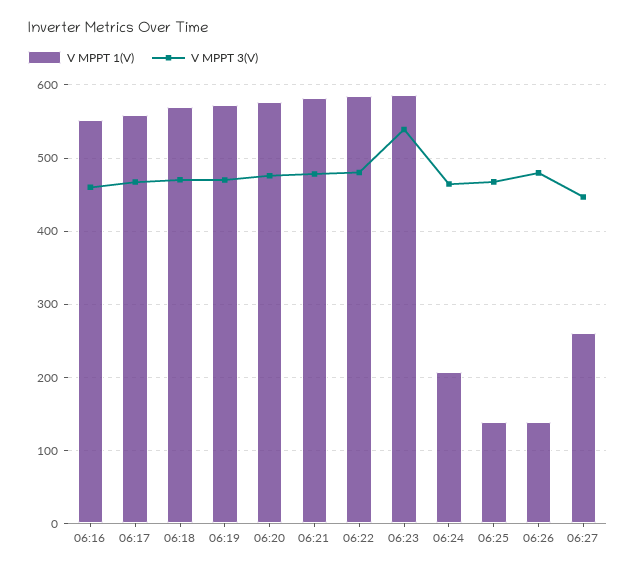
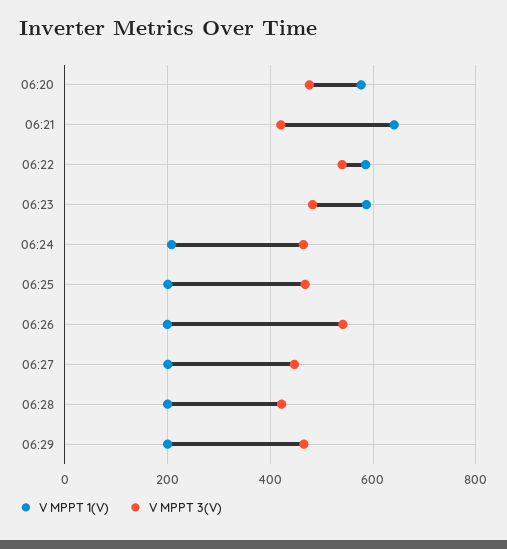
V MPPT 1(V), 06:16: 550 -> none
V MPPT 3(V), 06:16: 460 -> none
V MPPT 1(V), 06:17: 560 -> none
V MPPT 3(V), 06:17: 470 -> none
V MPPT 1(V), 06:18: 570 -> none
V MPPT 3(V), 06:18: 470 -> none
V MPPT 1(V), 06:19: 570 -> none
V MPPT 3(V), 06:19: 470 -> none
V MPPT 1(V), 06:21: 580 -> 640
V MPPT 3(V), 06:21: 480 -> 420
V MPPT 3(V), 06:22: 480 -> 540
V MPPT 3(V), 06:23: 540 -> 480
V MPPT 1(V), 06:25: 140 -> 200
V MPPT 1(V), 06:26: 140 -> 200
V MPPT 3(V), 06:26: 480 -> 540
V MPPT 1(V), 06:27: 260 -> 200
V MPPT 1(V), 06:28: none -> 200
V MPPT 3(V), 06:28: none -> 420
V MPPT 1(V), 06:29: none -> 200
V MPPT 3(V), 06:29: none -> 460

